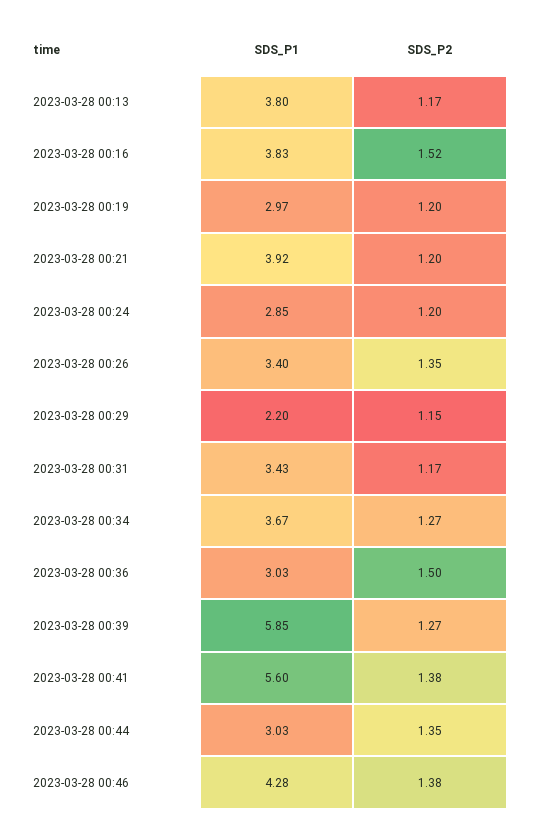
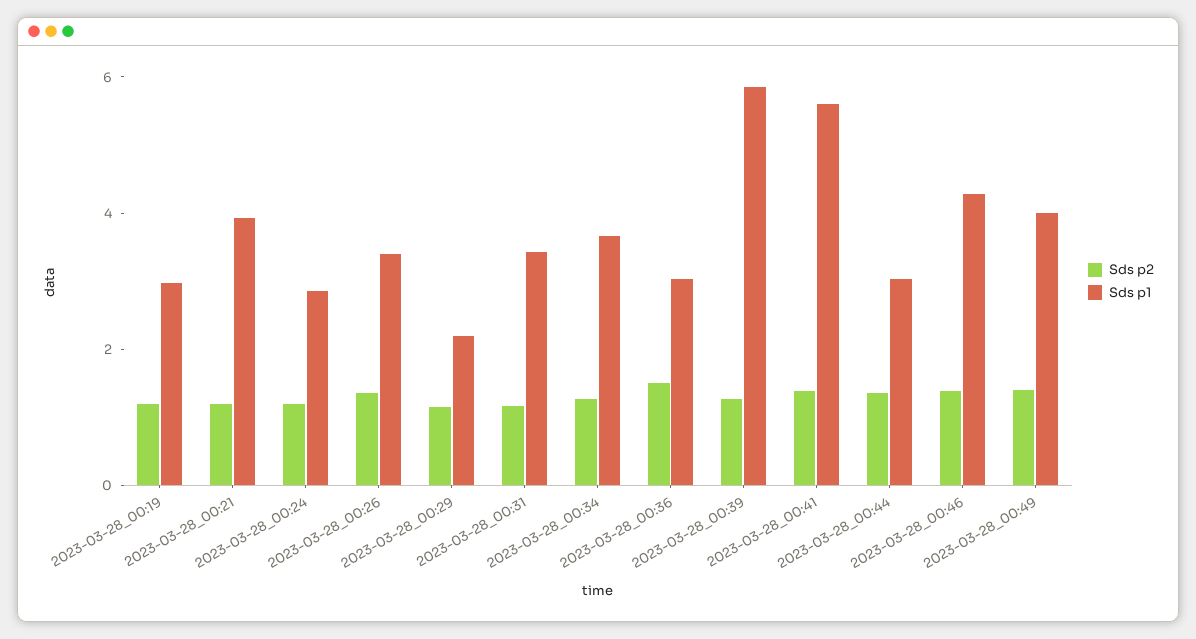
SDS_P1, 2023-03-28 00:13: 3.8 -> none
SDS_P2, 2023-03-28 00:13: 1.17 -> none
SDS_P1, 2023-03-28 00:16: 3.83 -> none
SDS_P2, 2023-03-28 00:16: 1.52 -> none
SDS_P2, 2023-03-28_00:49: none -> 1.5
SDS_P1, 2023-03-28_00:49: none -> 4

